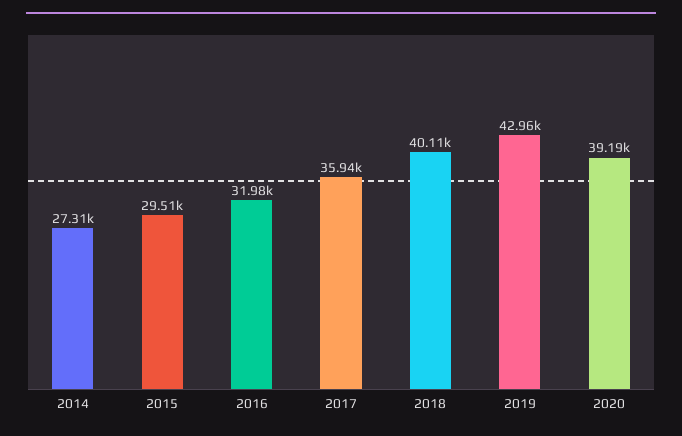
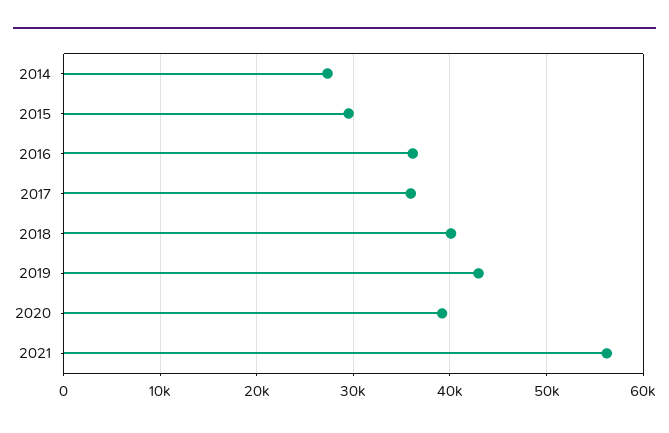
2016: 31980 -> 36000
2021: none -> 56000

